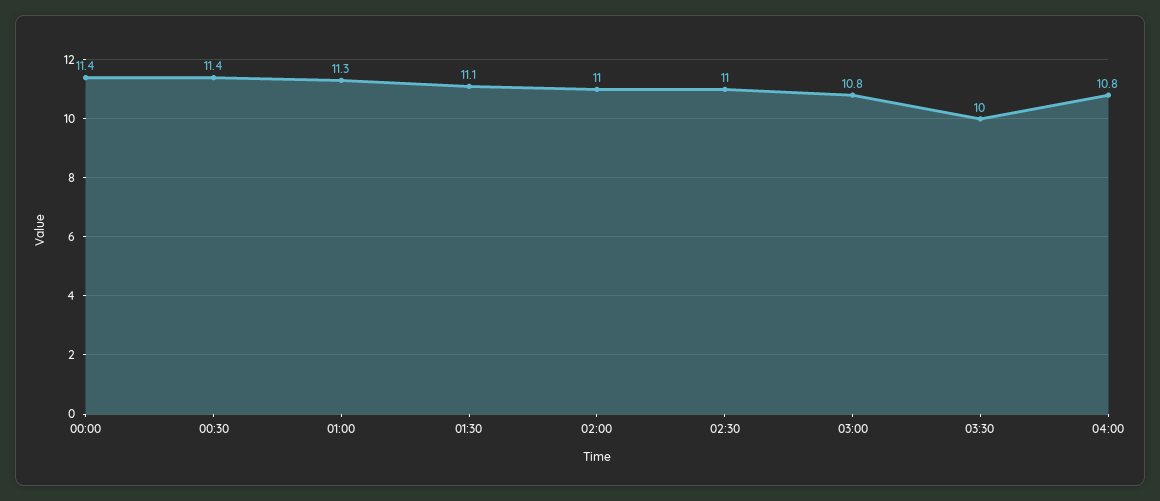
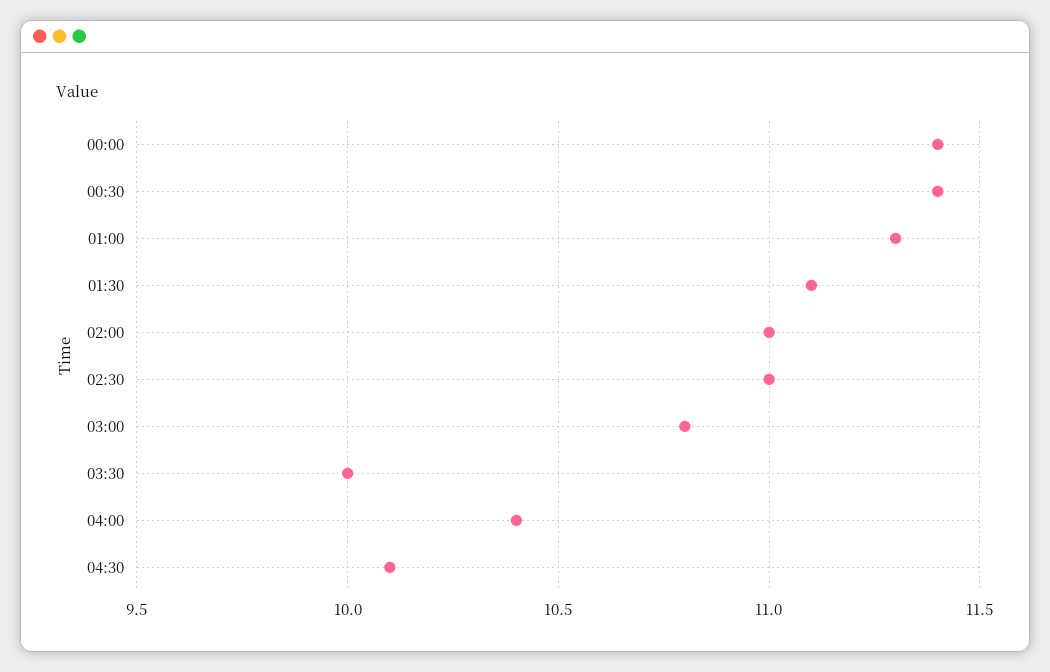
04:00: 10.8 -> 10.4
04:30: none -> 10.1

